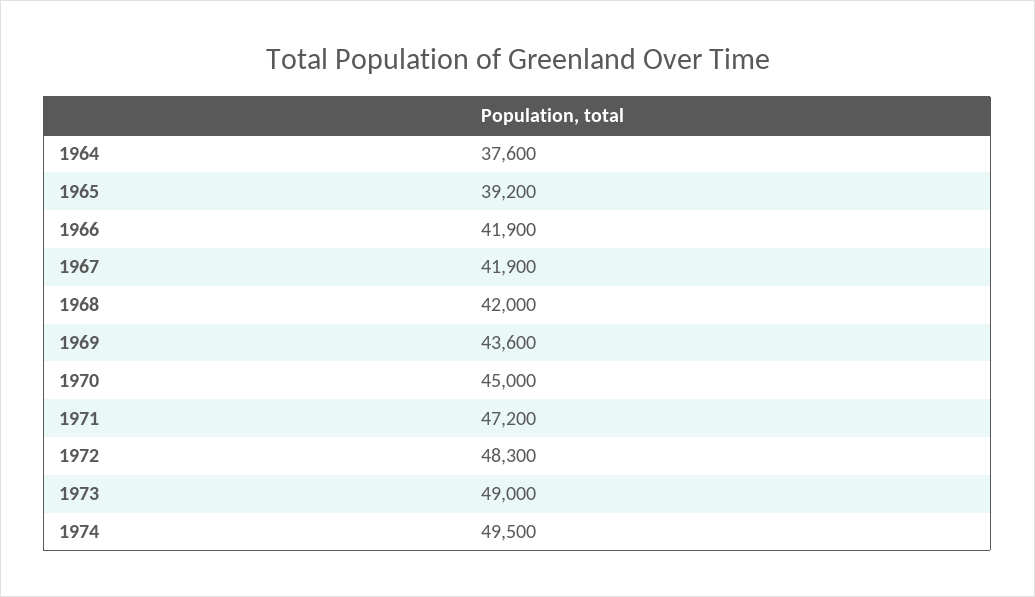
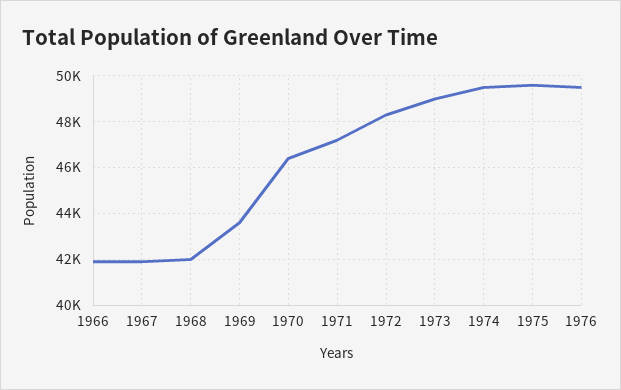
1964: 37600 -> none
1965: 39200 -> none
1970: 45000 -> 46500
1975: none -> 49500
1976: none -> 49500

